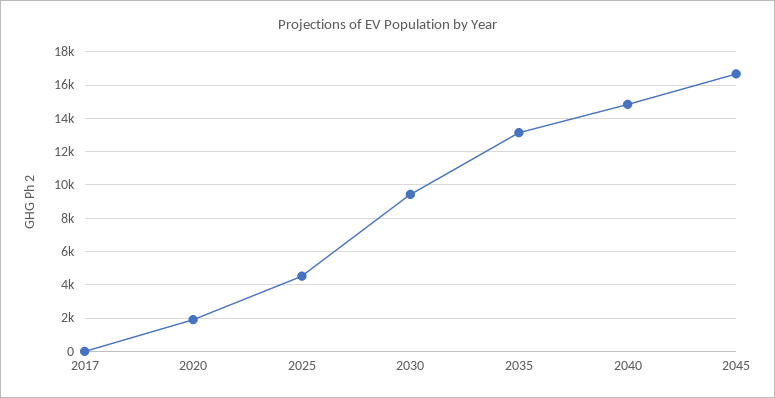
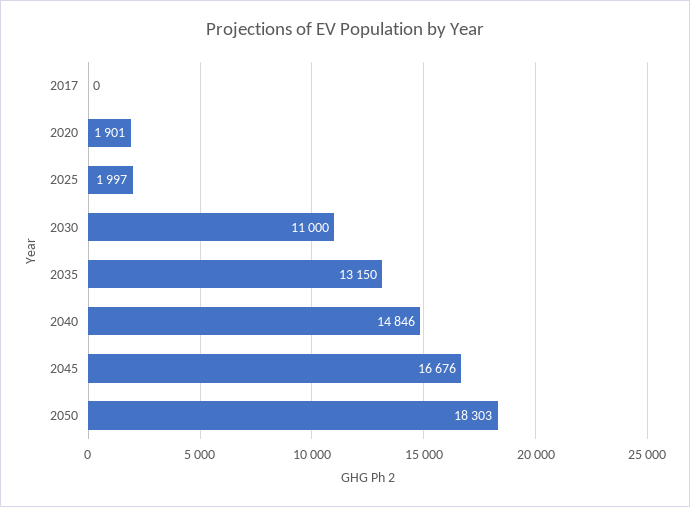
2025: 4500 -> 1997
2030: 9500 -> 11000
2050: none -> 18303

